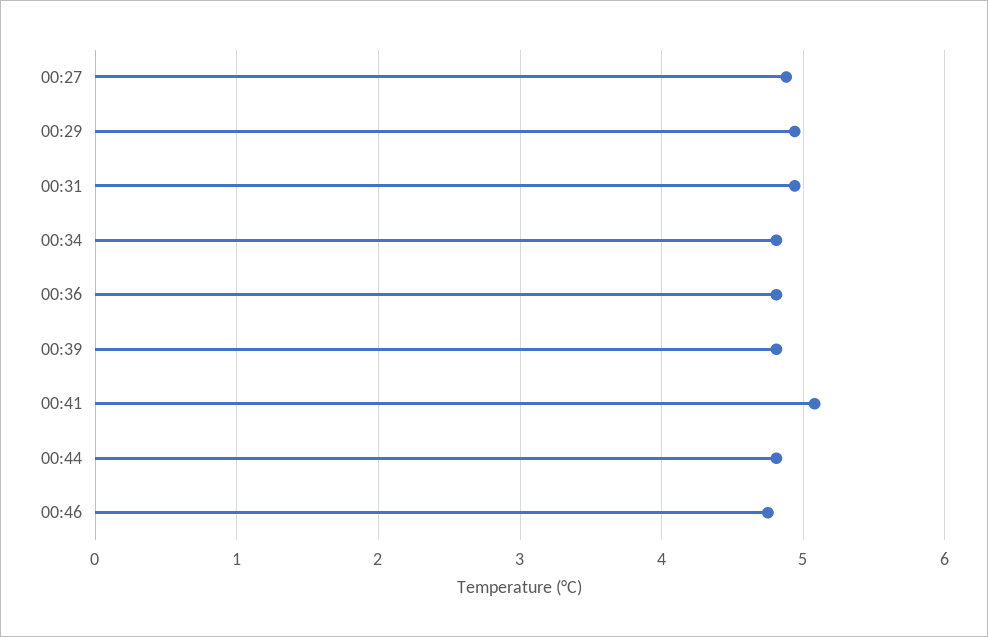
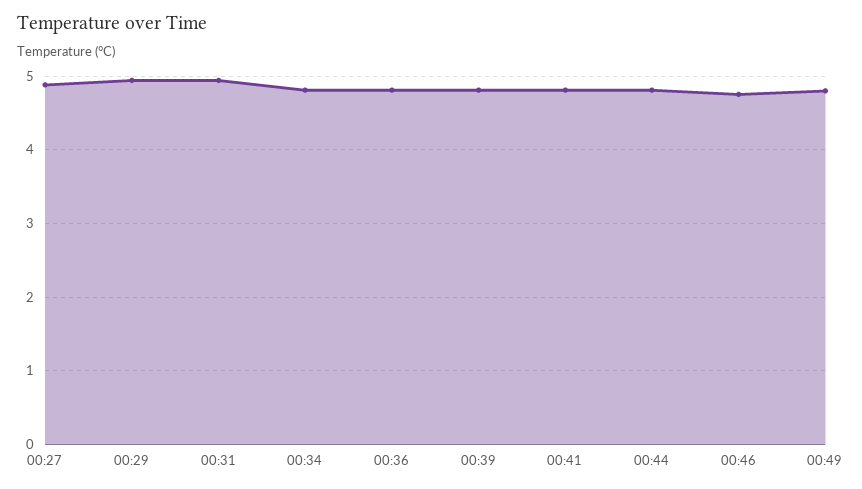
00:41: 5.1 -> 4.8
00:49: none -> 4.8

